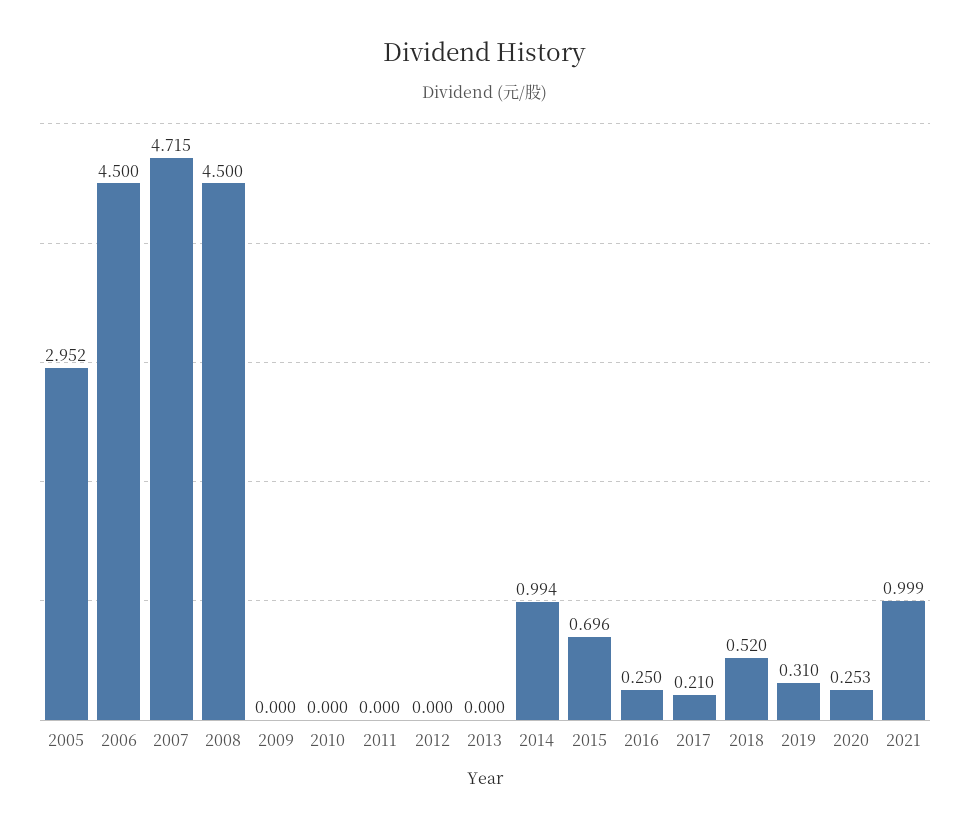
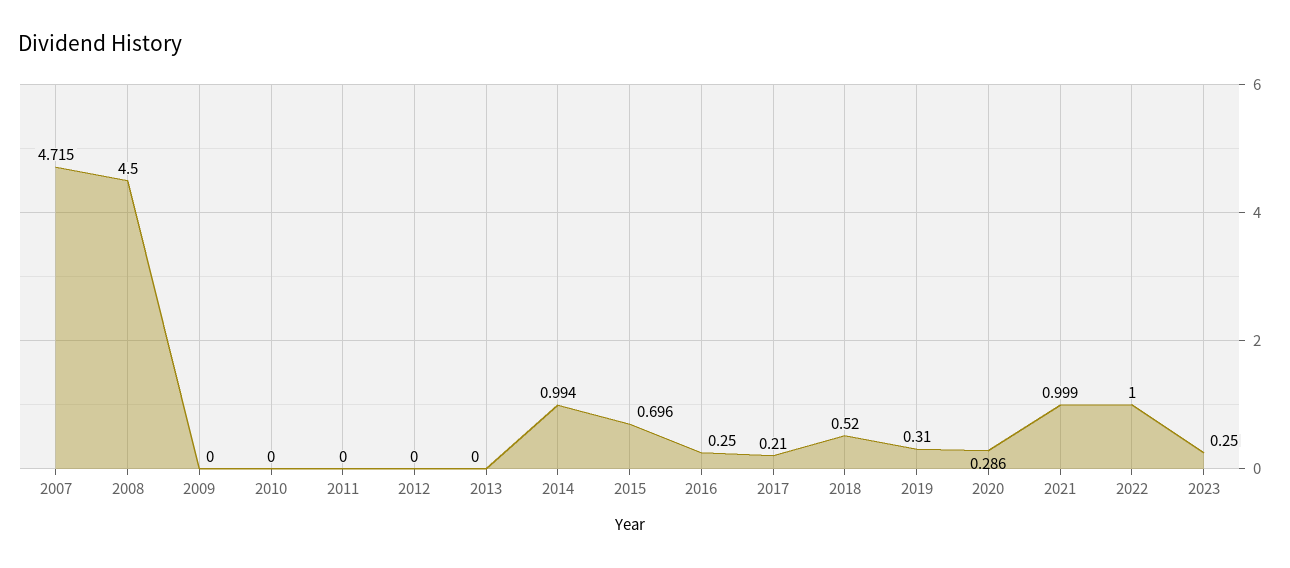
2005: 2.952 -> none
2006: 4.5 -> none
2020: 0.253 -> 0.286
2022: none -> 1
2023: none -> 0.25

